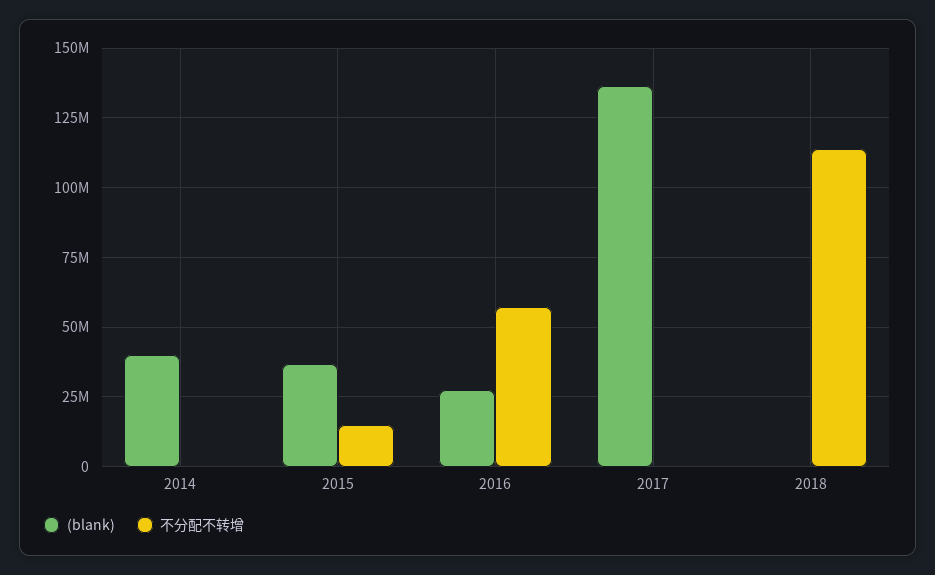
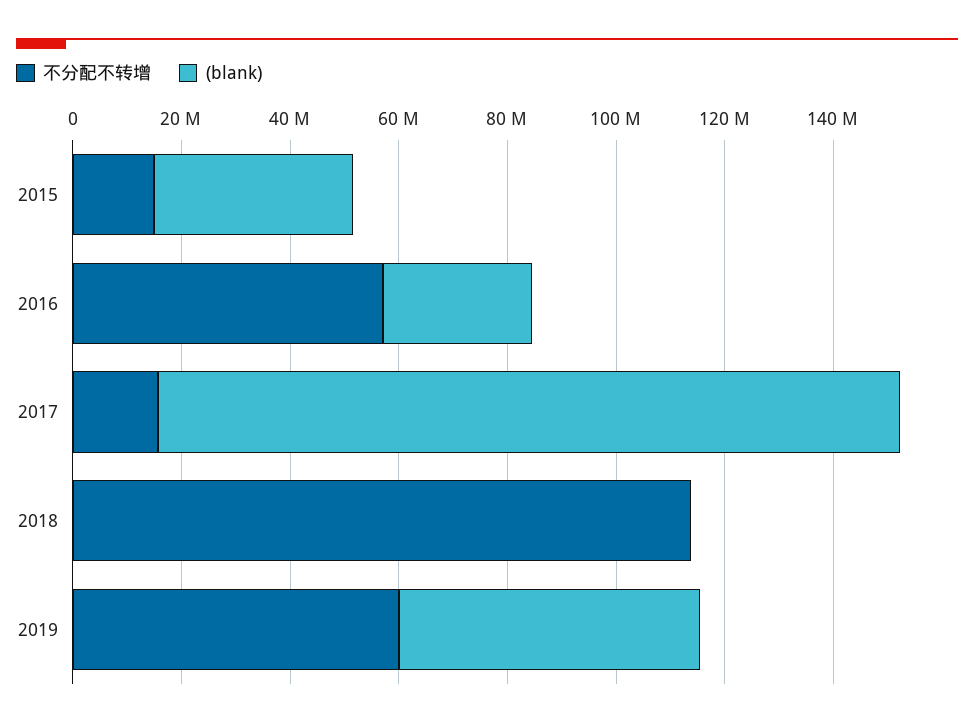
(blank), 2014: 40000000 -> none
不分配不转增, 2014: 0 -> none
不分配不转增, 2017: 0 -> 15000000
不分配不转增, 2019: none -> 60000000
(blank), 2019: none -> 55000000

